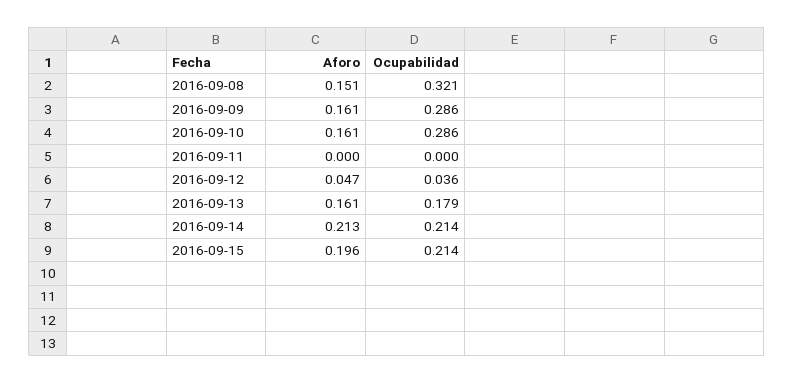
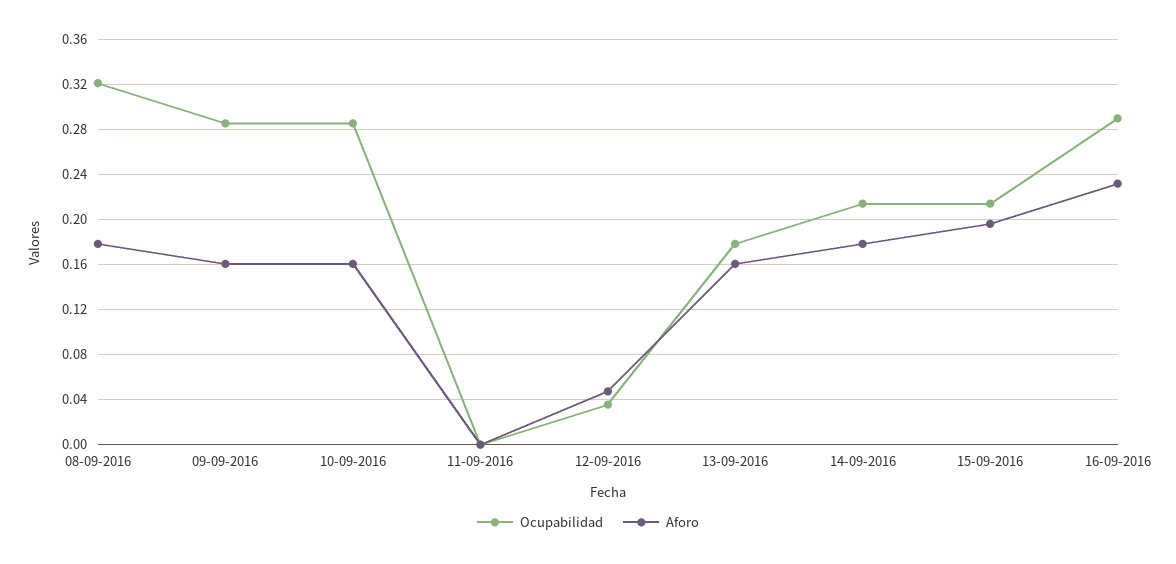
Aforo, 2016-09-08: 0.151 -> 0.18
Aforo, 2016-09-14: 0.213 -> 0.18
Ocupabilidad, 16-09-2016: none -> 0.29
Aforo, 16-09-2016: none -> 0.23

